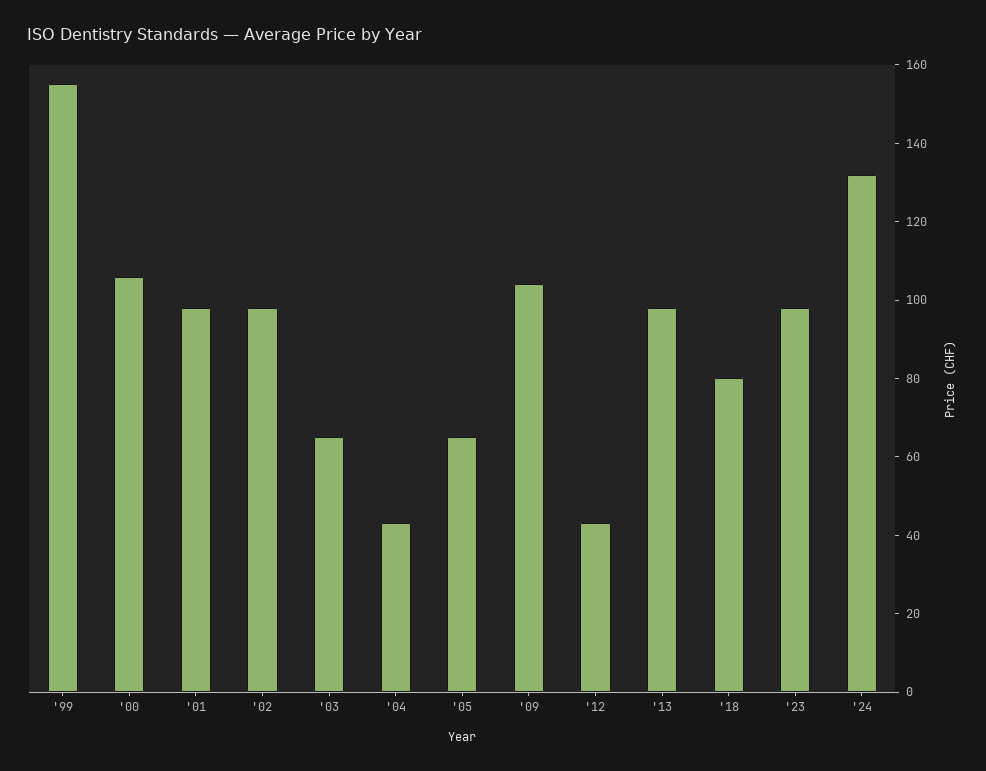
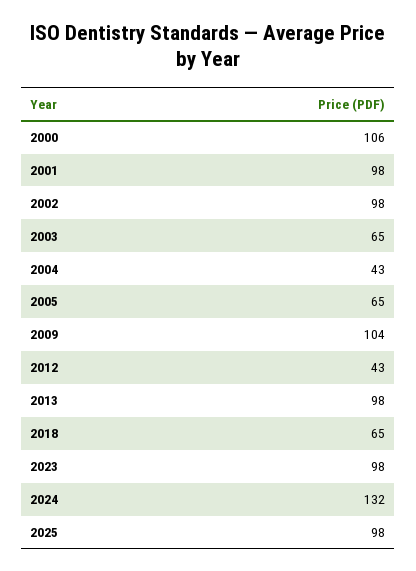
'99: 155 -> none
'18: 80 -> 65
2025: none -> 98

